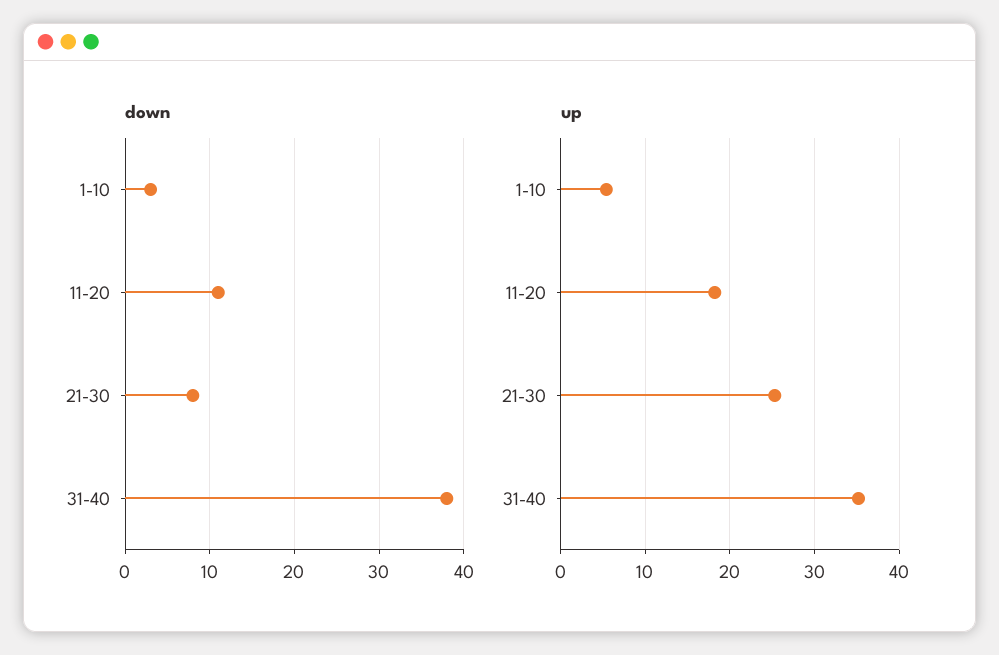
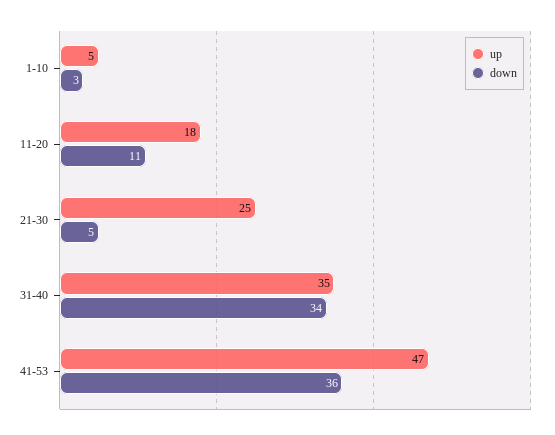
down, 21-30: 8 -> 5
down, 31-40: 38 -> 34
up, 41-53: none -> 47
down, 41-53: none -> 36

